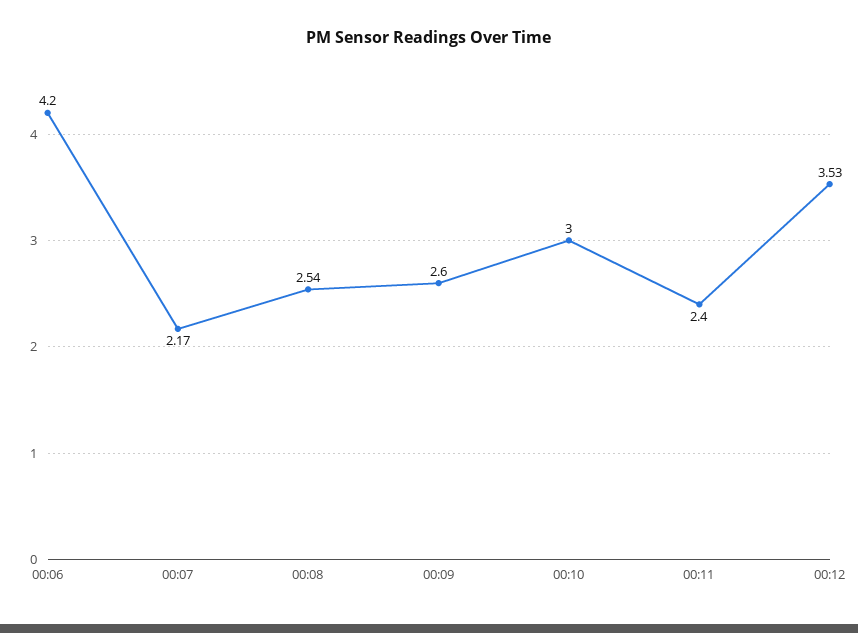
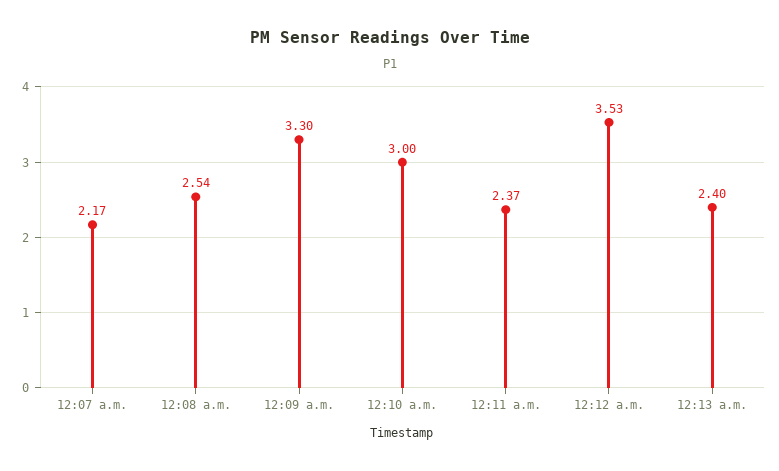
00:06: 4.2 -> none
00:09: 2.6 -> 3.3
00:11: 2.4 -> 2.37
12:13 a.m.: none -> 2.4

